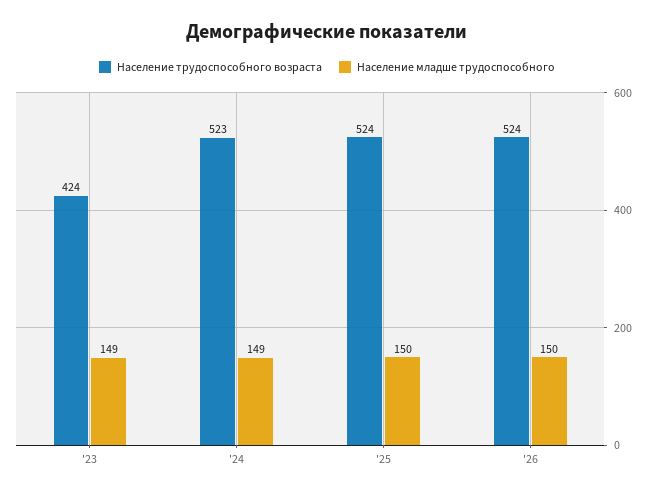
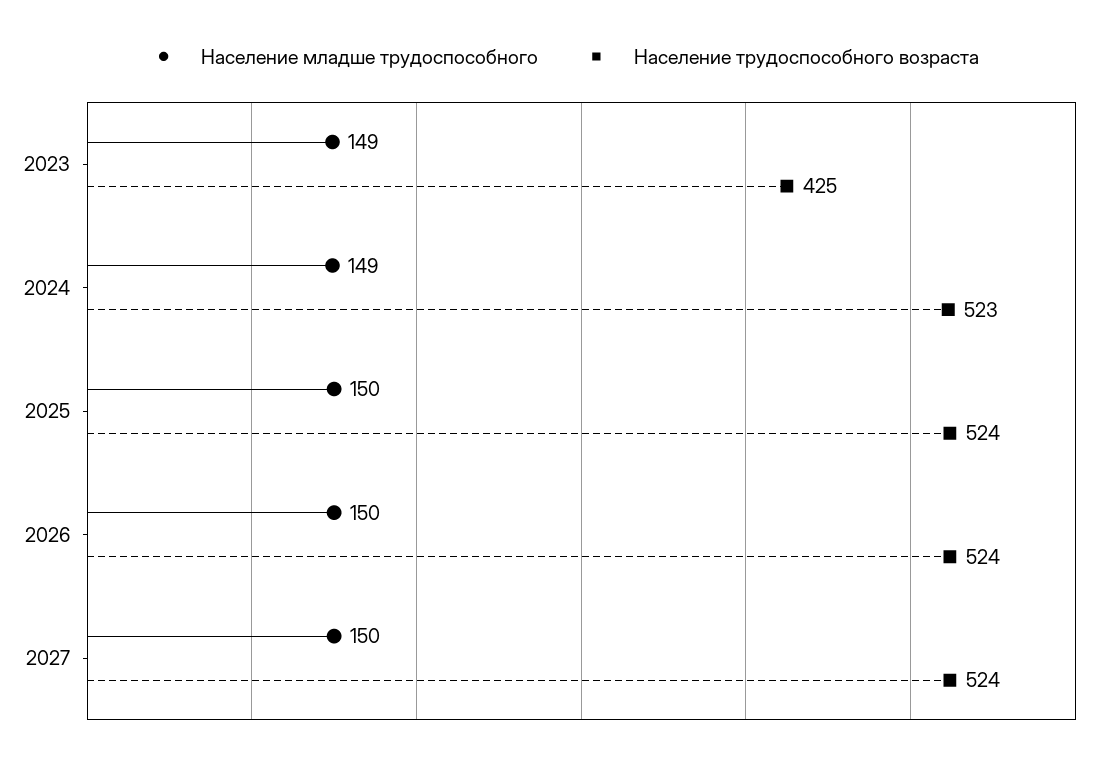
Население трудоспособного возраста, '23: 424 -> 425
Население младше трудоспособного, 2027: none -> 150
Население трудоспособного возраста, 2027: none -> 524

